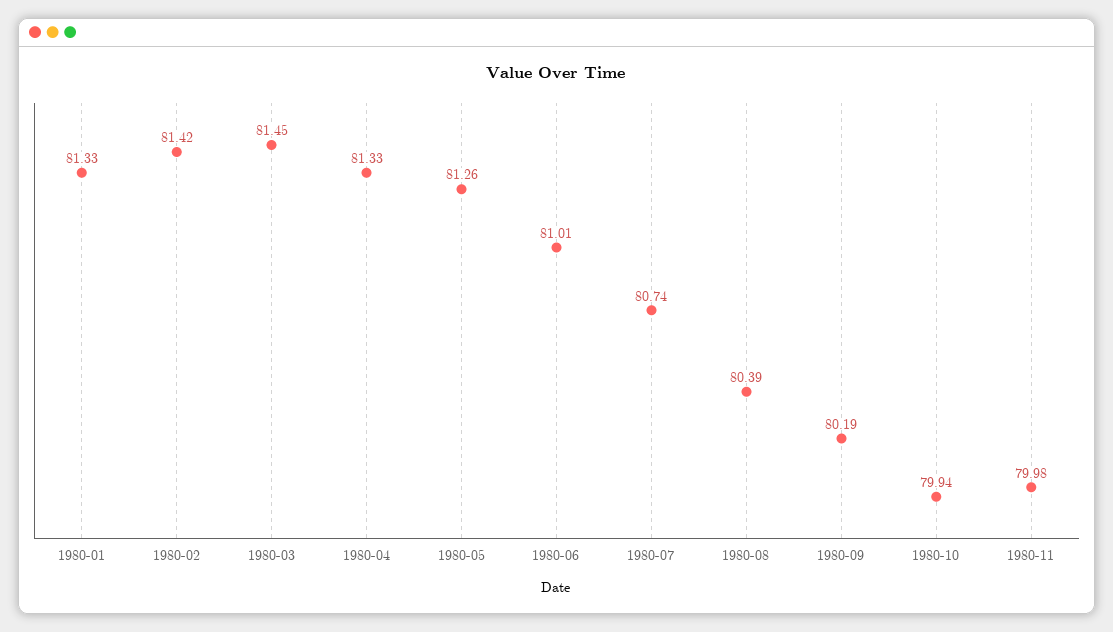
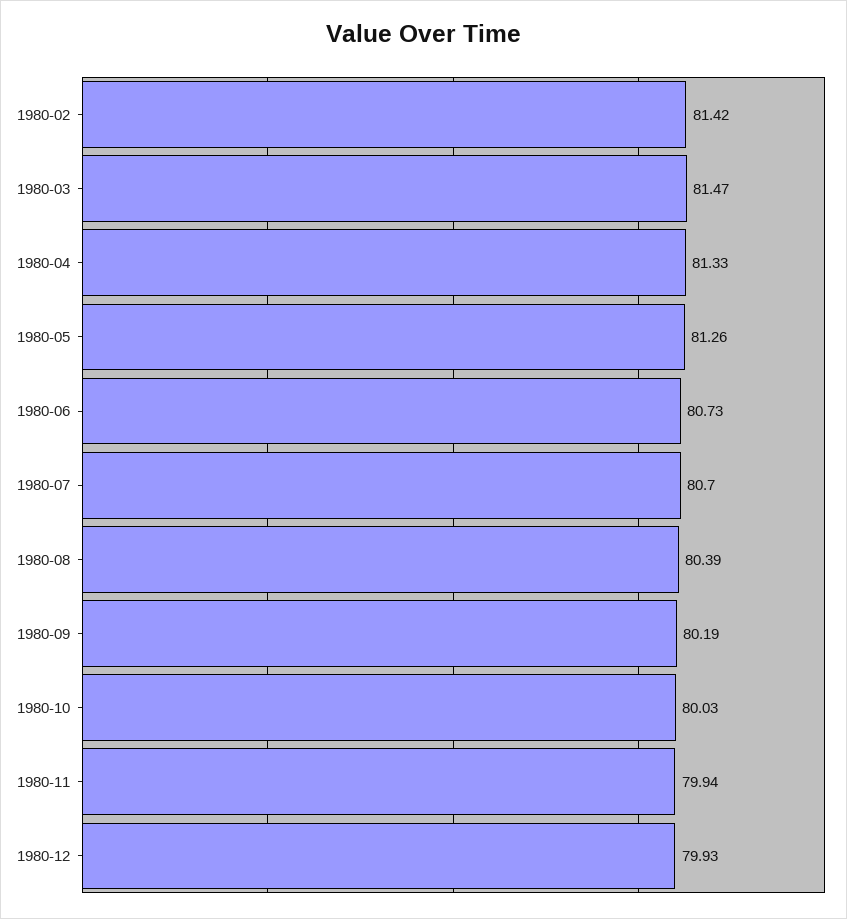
1980-01: 81.33 -> none
1980-03: 81.45 -> 81.47
1980-06: 81.01 -> 80.73
1980-07: 80.74 -> 80.7
1980-10: 79.94 -> 80.03
1980-11: 79.98 -> 79.94
1980-12: none -> 79.93

